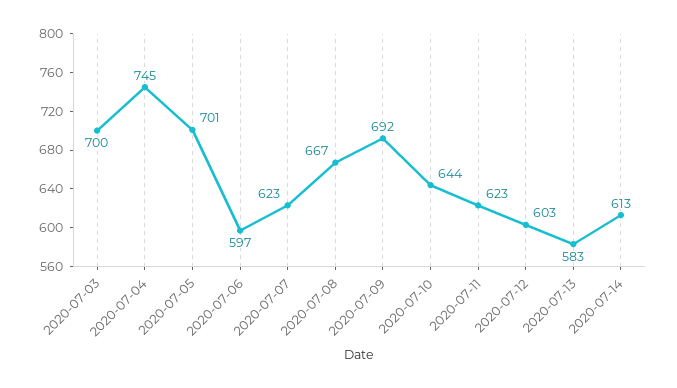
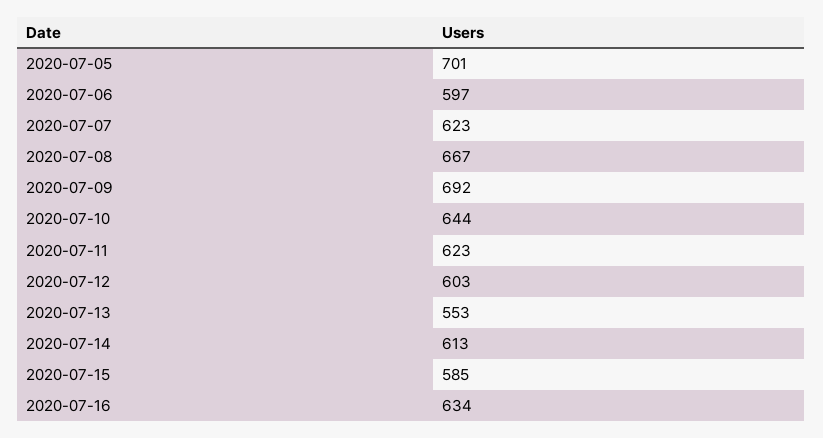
2020-07-03: 700 -> none
2020-07-04: 745 -> none
2020-07-13: 583 -> 553
2020-07-15: none -> 585
2020-07-16: none -> 634

